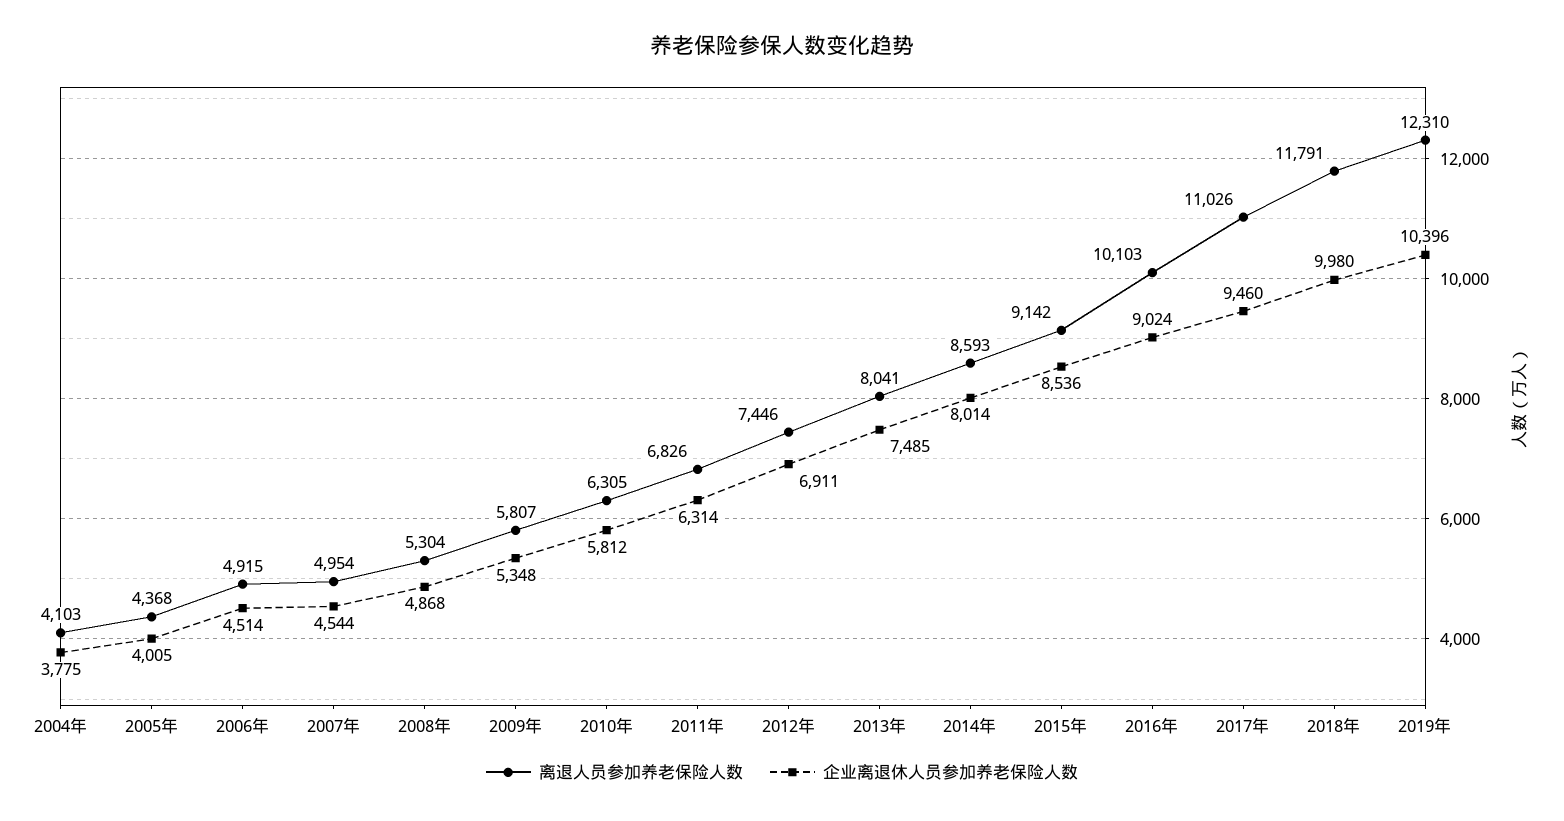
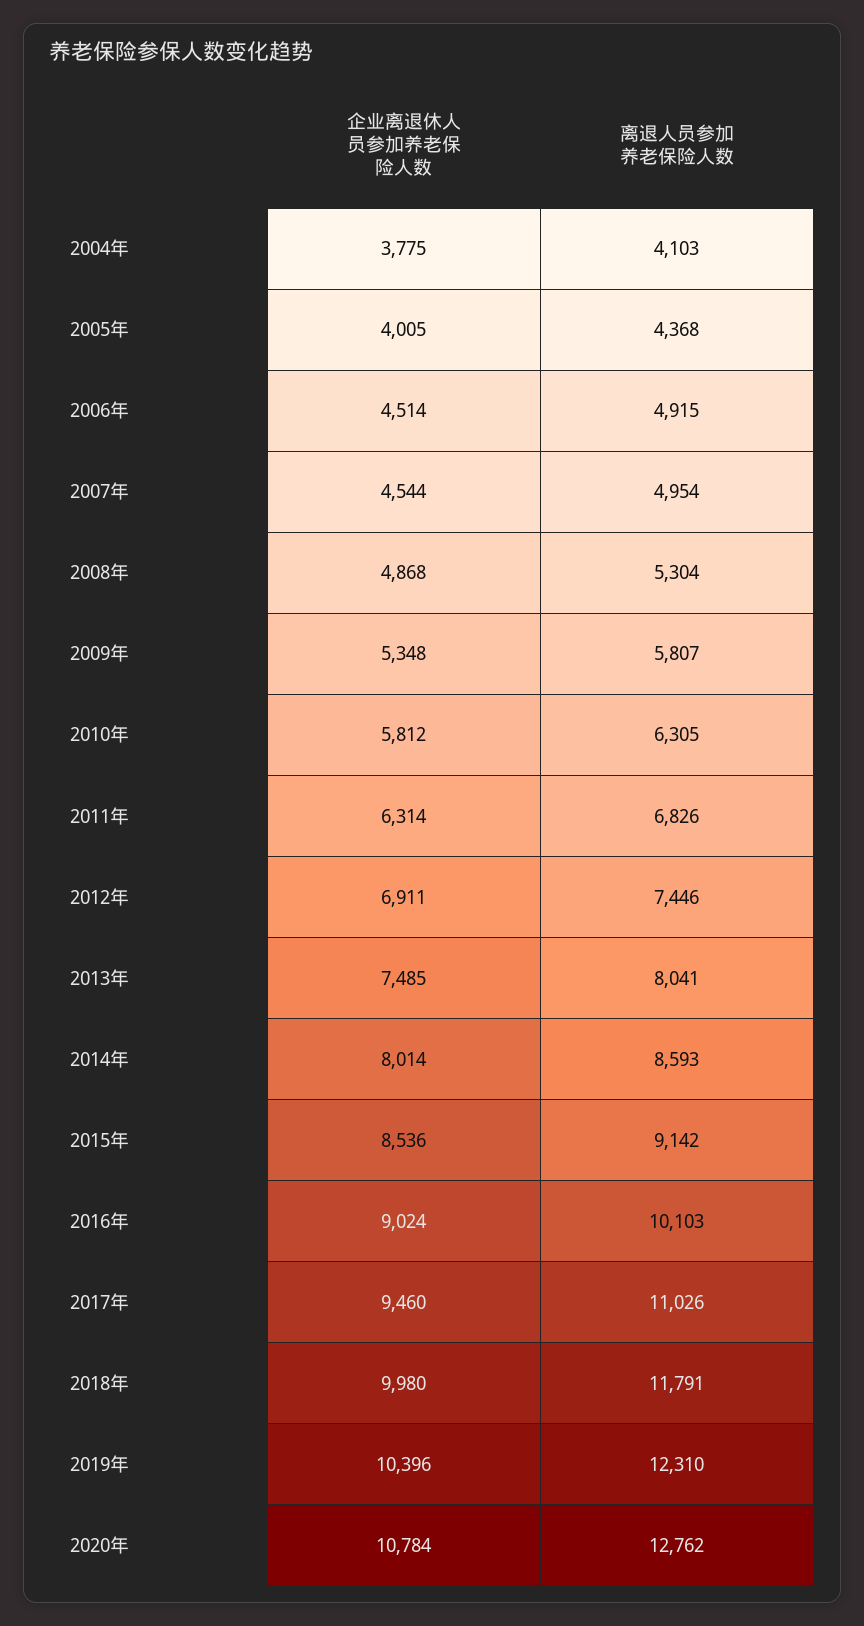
企业离退休人员参加养老保险人数, 2020年: none -> 10784
离退人员参加养老保险人数, 2020年: none -> 12762

